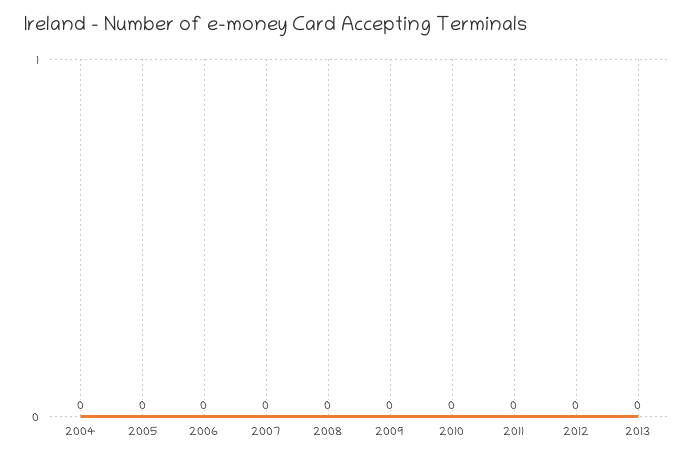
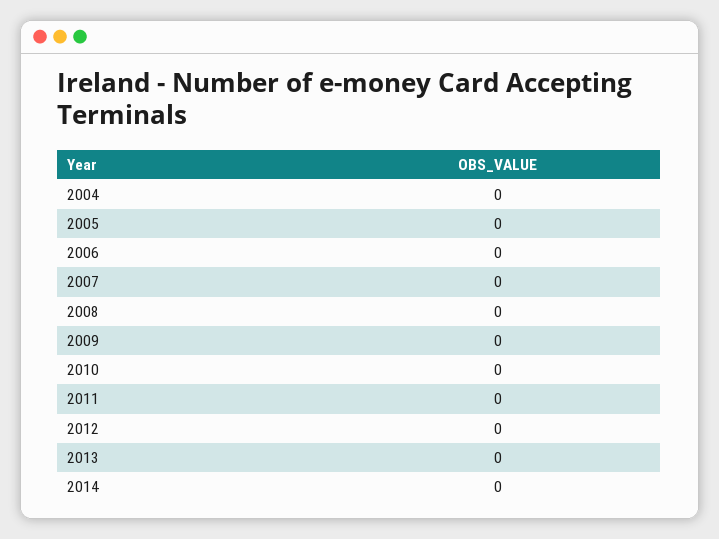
2014: none -> 0

